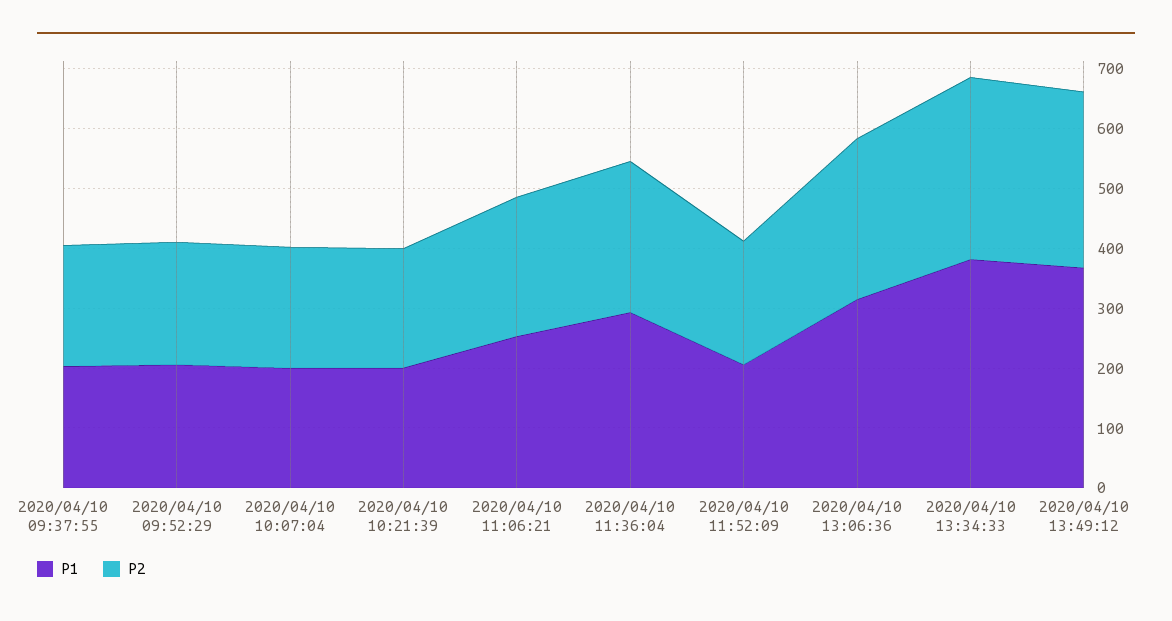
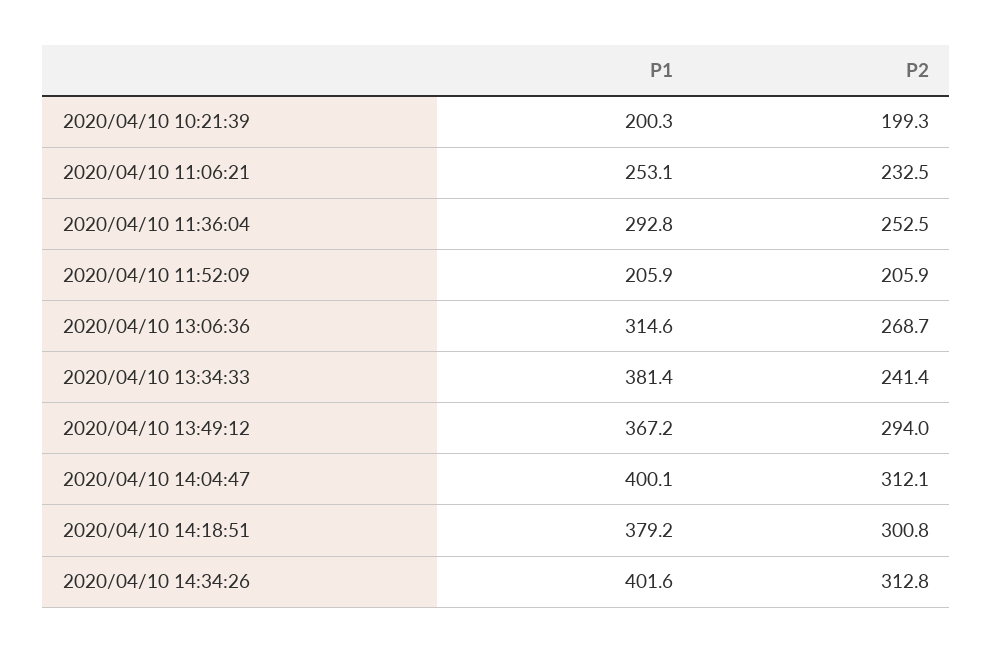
P1, 2020/04/10 09:37:55: 200 -> none
P2, 2020/04/10 09:37:55: 200 -> none
P1, 2020/04/10 09:52:29: 200 -> none
P2, 2020/04/10 09:52:29: 200 -> none
P1, 2020/04/10 10:07:04: 200 -> none
P2, 2020/04/10 10:07:04: 200 -> none
P2, 2020/04/10 13:34:33: 300 -> 241.4
P1, 2020/04/10 14:04:47: none -> 400.1
P2, 2020/04/10 14:04:47: none -> 312.1
P1, 2020/04/10 14:18:51: none -> 379.2
P2, 2020/04/10 14:18:51: none -> 300.8
P1, 2020/04/10 14:34:26: none -> 401.6
P2, 2020/04/10 14:34:26: none -> 312.8

